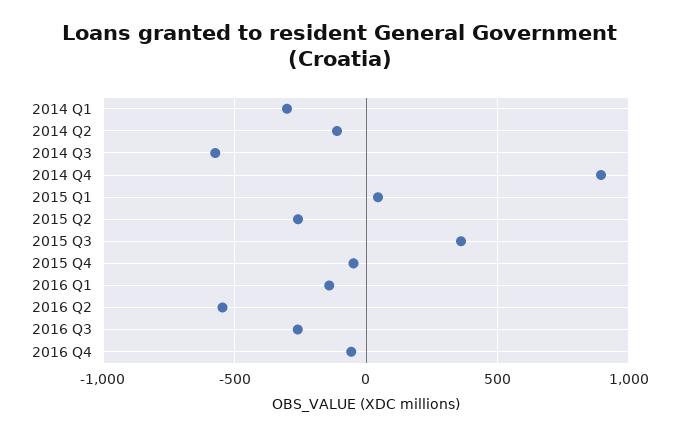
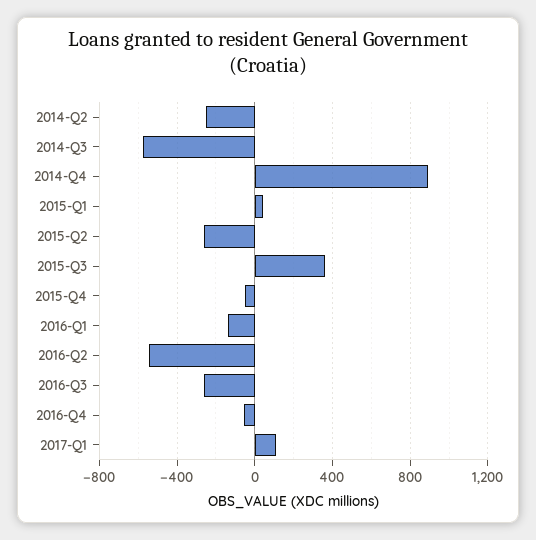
2014 Q1: -300 -> none
2014 Q2: -100 -> -250
2017-Q1: none -> 100

